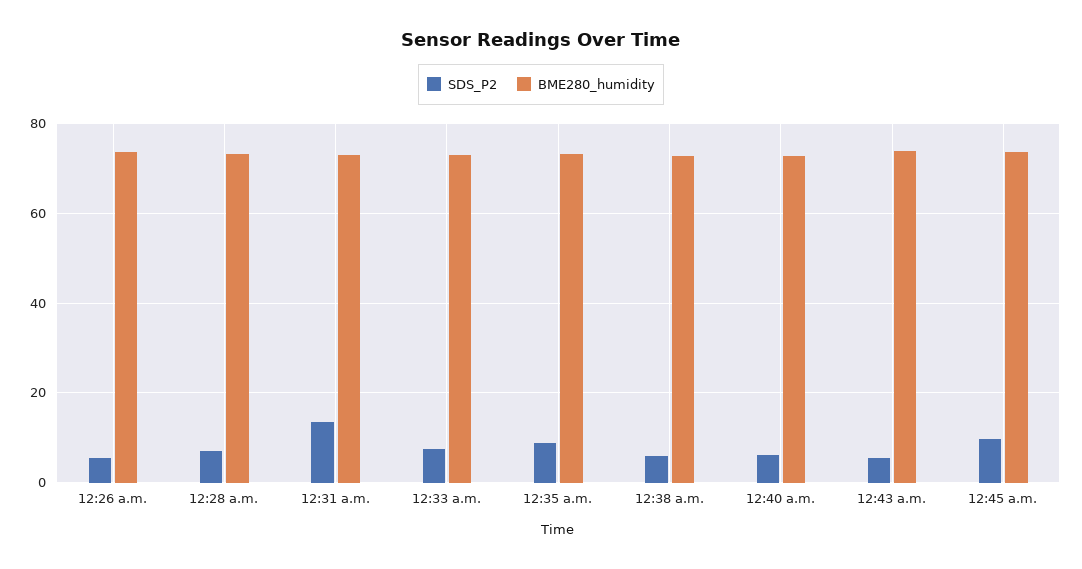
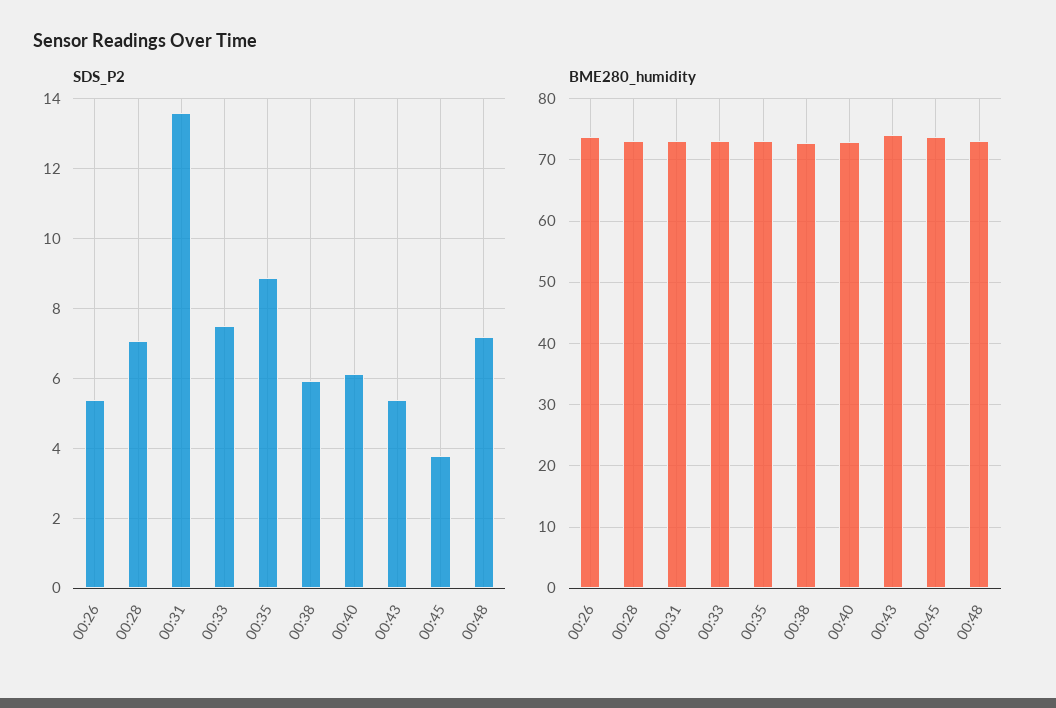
SDS_P2, 12:45 a.m.: 10 -> 3.8
SDS_P2, 00:48: none -> 7.2
BME280_humidity, 00:48: none -> 73

